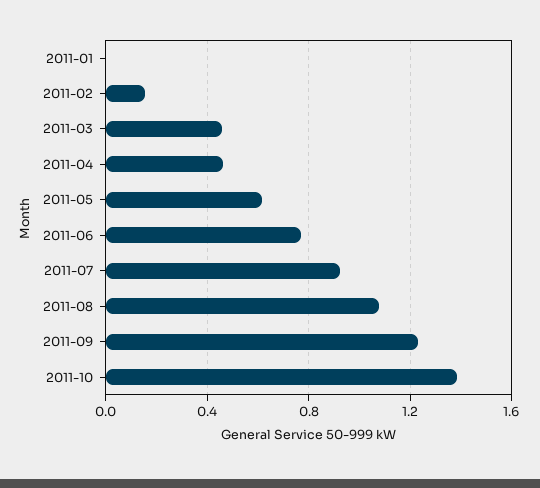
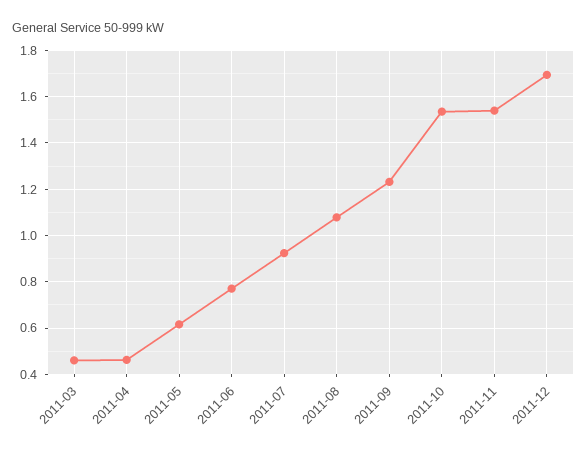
2011-01: 0 -> none
2011-02: 0.15 -> none
2011-10: 1.4 -> 1.55
2011-11: none -> 1.55
2011-12: none -> 1.7

